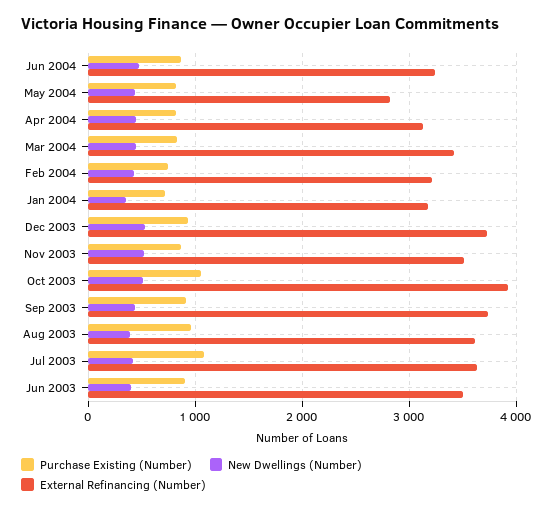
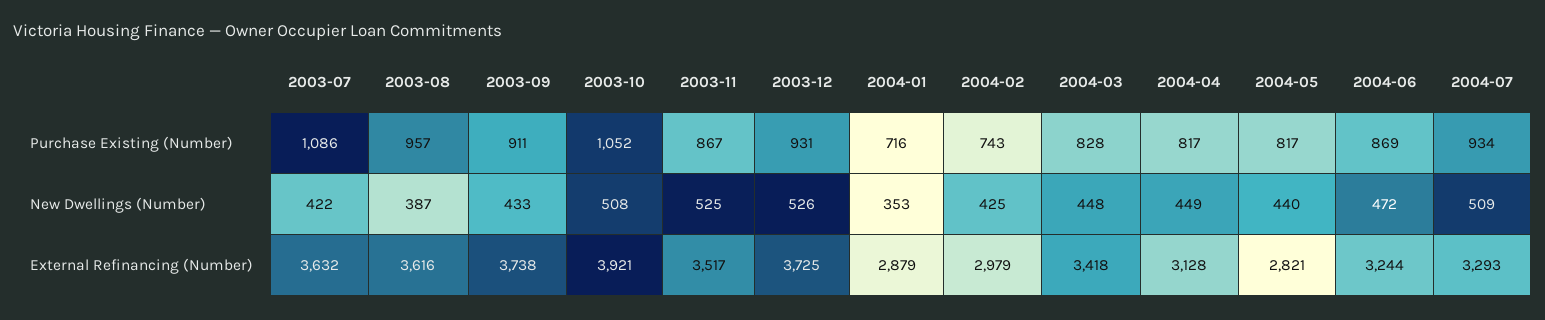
External Refinancing (Number), Feb 2004: 3200 -> 2979
External Refinancing (Number), Jan 2004: 3200 -> 2879
Purchase Existing (Number), Jun 2003: 900 -> none
New Dwellings (Number), Jun 2003: 400 -> none
External Refinancing (Number), Jun 2003: 3500 -> none
Purchase Existing (Number), 2004-07: none -> 934
New Dwellings (Number), 2004-07: none -> 509
External Refinancing (Number), 2004-07: none -> 3293

